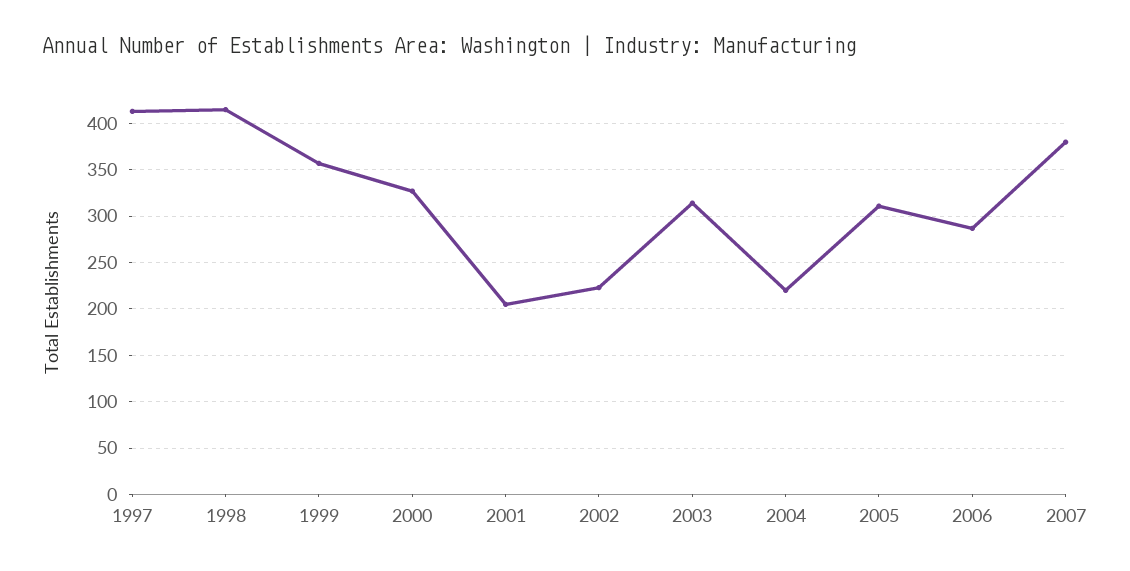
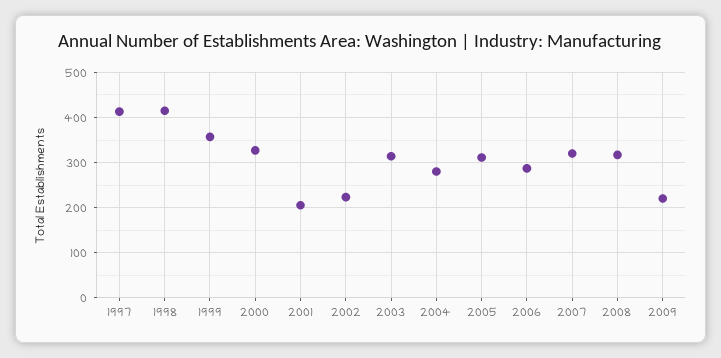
2004: 220 -> 280
2007: 380 -> 320
2008: none -> 320
2009: none -> 220

